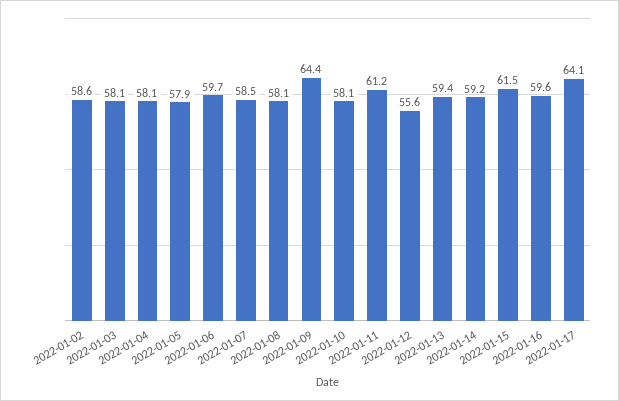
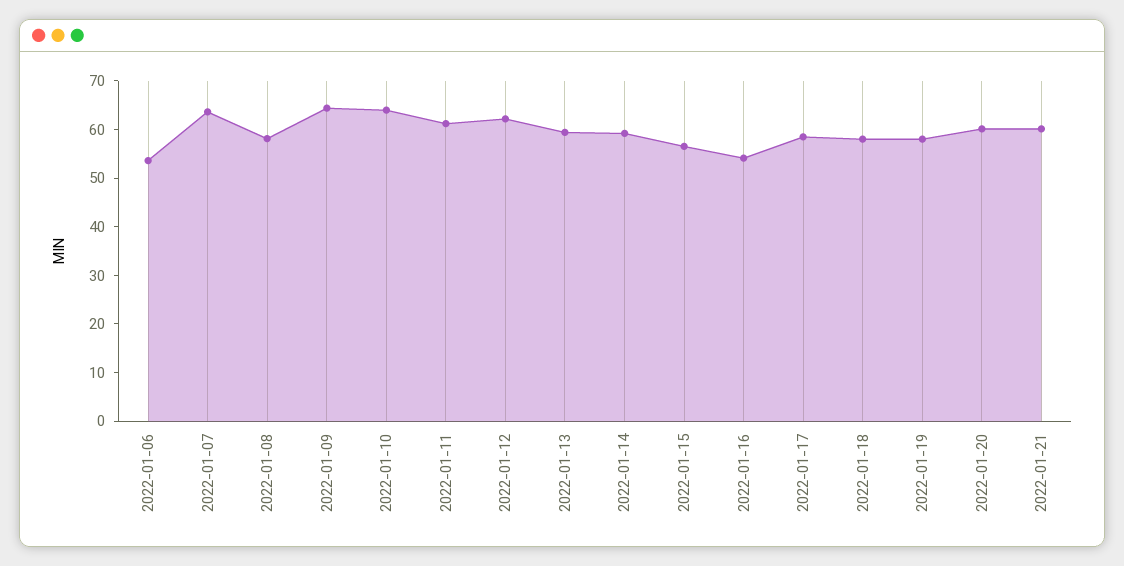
2022-01-02: 58.6 -> none
2022-01-03: 58.1 -> none
2022-01-04: 58.1 -> none
2022-01-05: 57.9 -> none
2022-01-06: 59.7 -> 54
2022-01-07: 58.5 -> 64
2022-01-10: 58.1 -> 64
2022-01-12: 55.6 -> 62
2022-01-15: 61.5 -> 56
2022-01-16: 59.6 -> 54
2022-01-17: 64.1 -> 58
2022-01-18: none -> 58
2022-01-19: none -> 58
2022-01-20: none -> 60
2022-01-21: none -> 60

